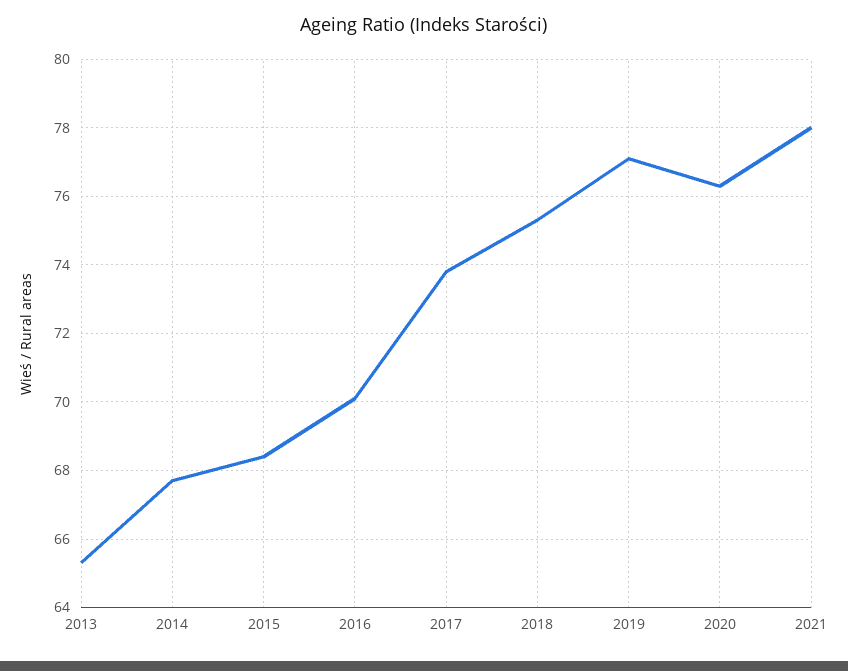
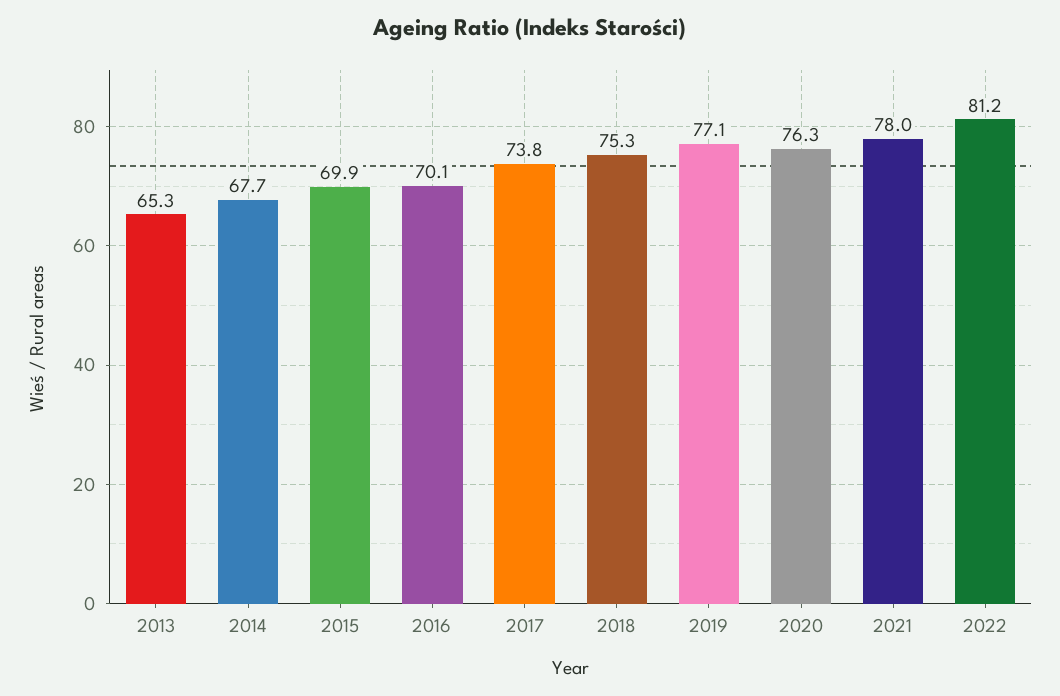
2015: 68.5 -> 69.9
2022: none -> 81.2

